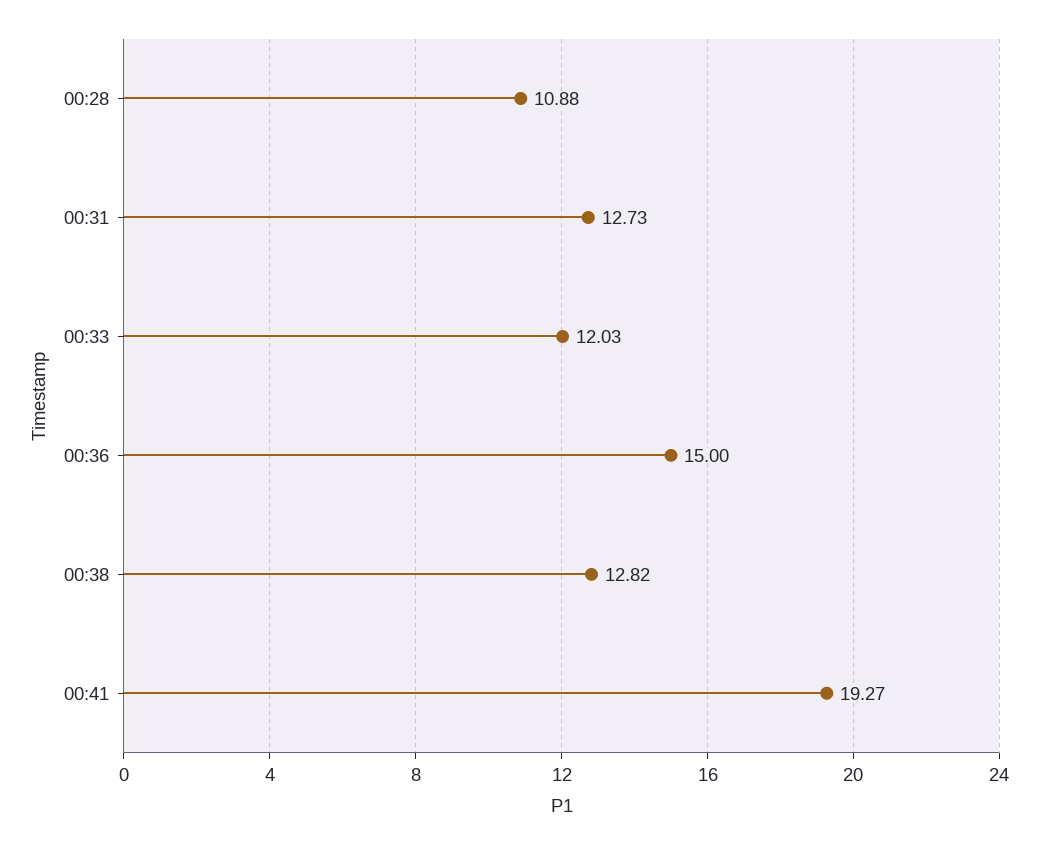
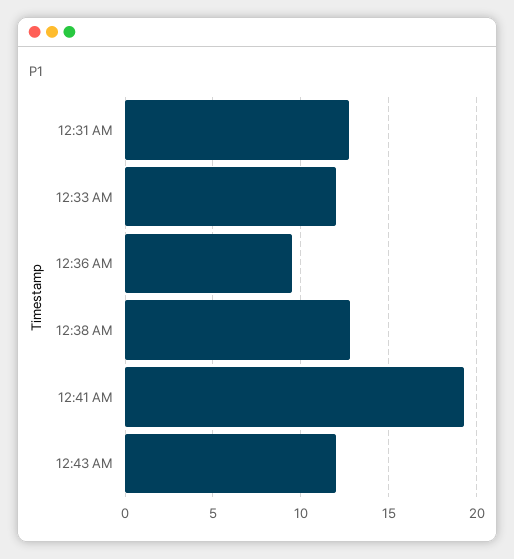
00:28: 10.88 -> none
00:36: 15 -> 9.5
12:43 AM: none -> 12

